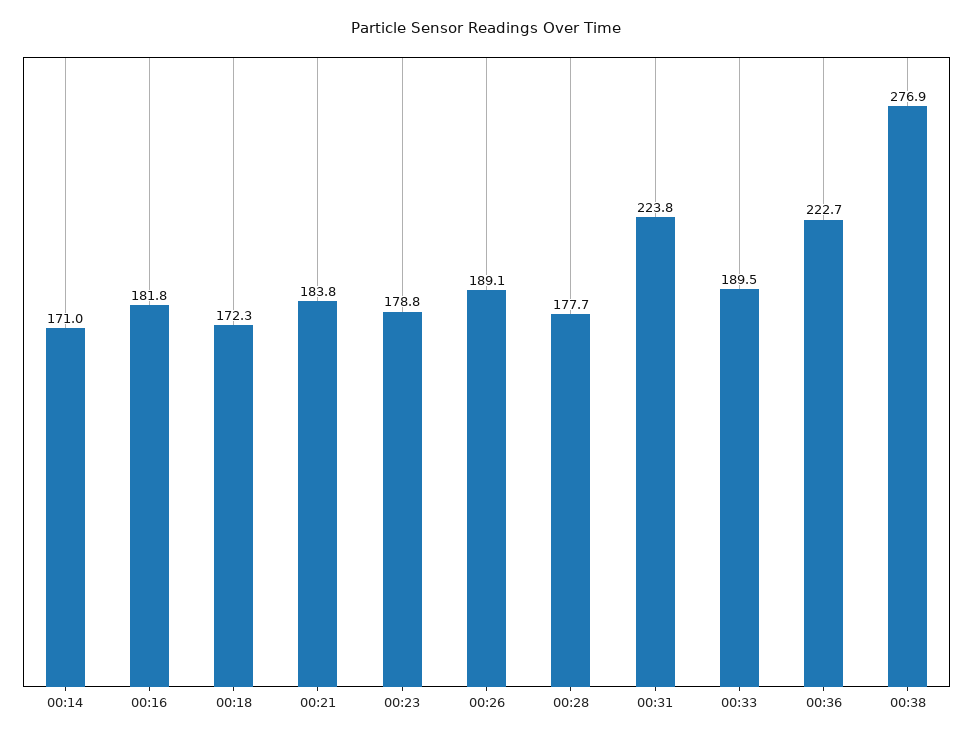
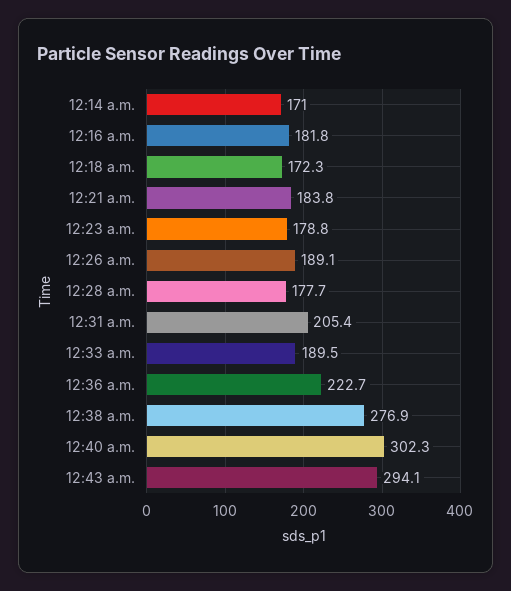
00:31: 223.8 -> 205.4
12:40 a.m.: none -> 302.3
12:43 a.m.: none -> 294.1

